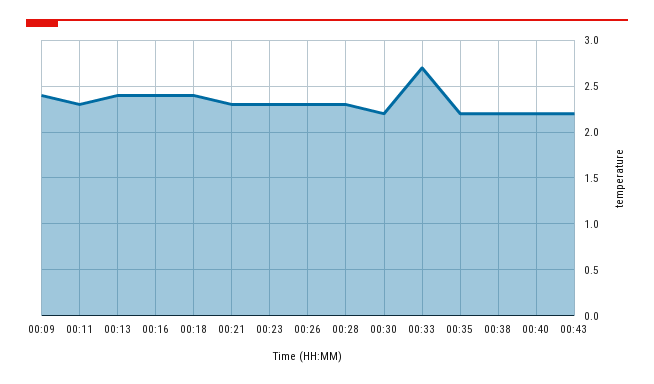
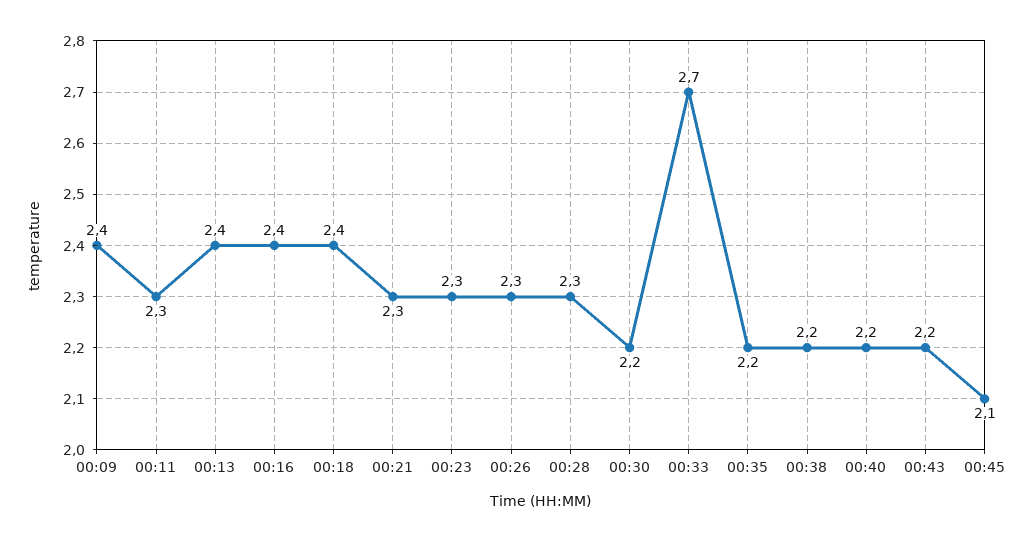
00:45: none -> 2.1

